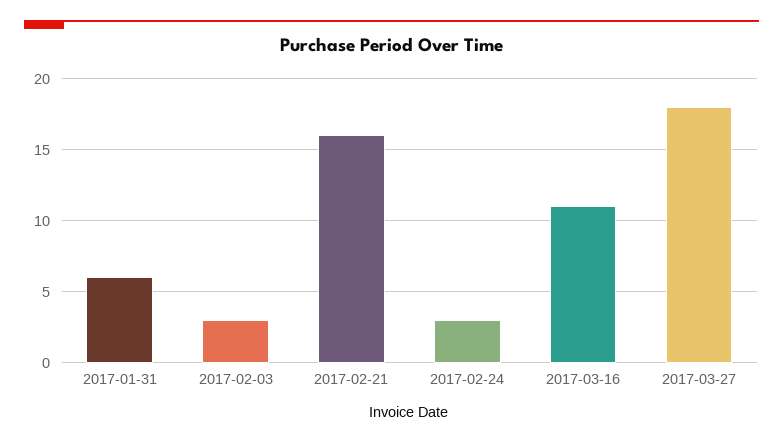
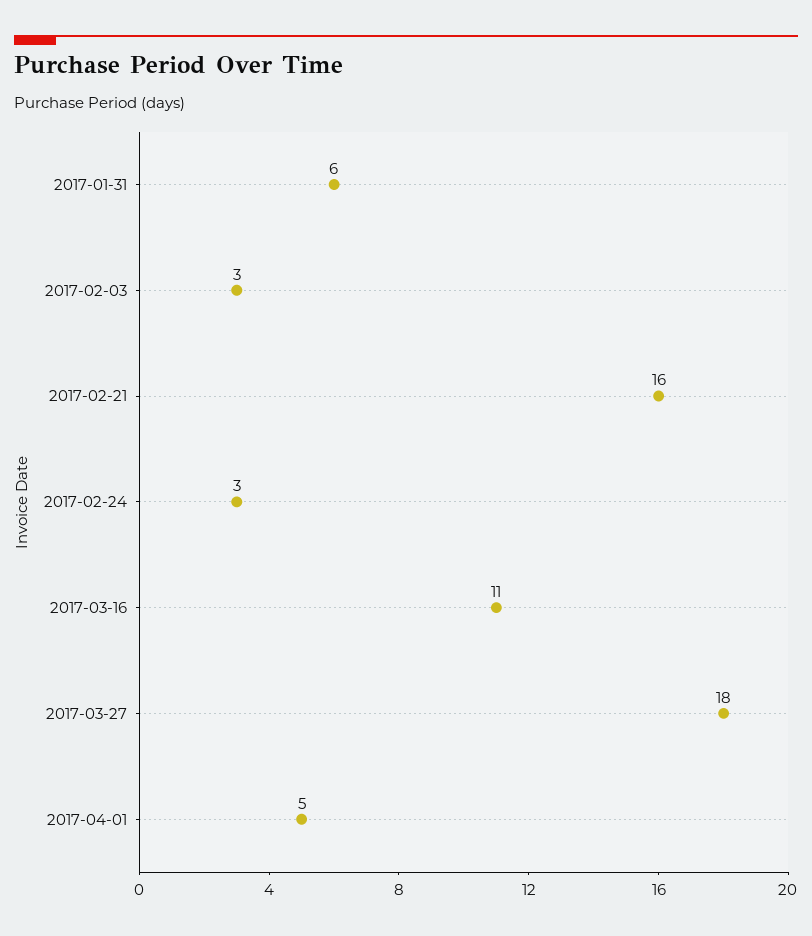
2017-04-01: none -> 5

